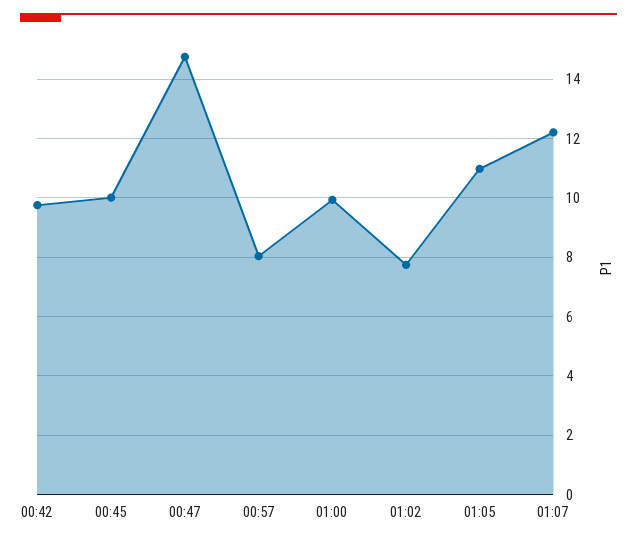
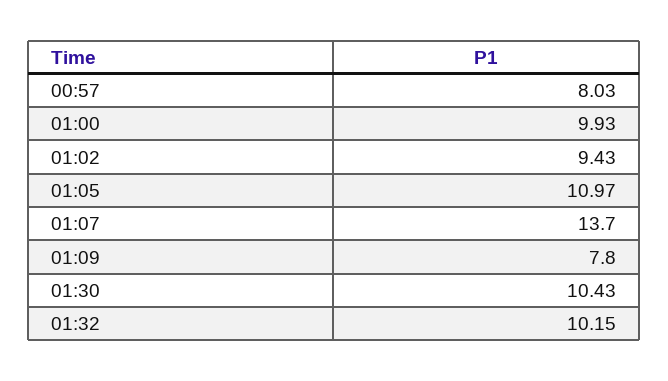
00:42: 9.75 -> none
00:45: 10 -> none
00:47: 14.75 -> none
01:02: 7.75 -> 9.43
01:07: 12.25 -> 13.7
01:09: none -> 7.8
01:30: none -> 10.43
01:32: none -> 10.15

